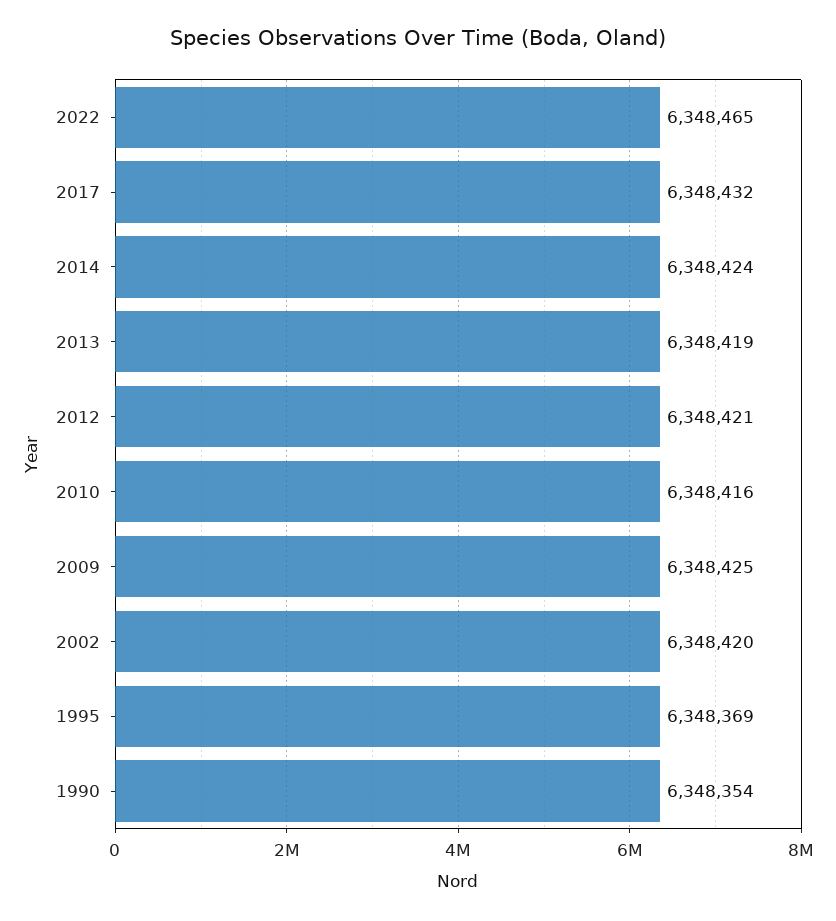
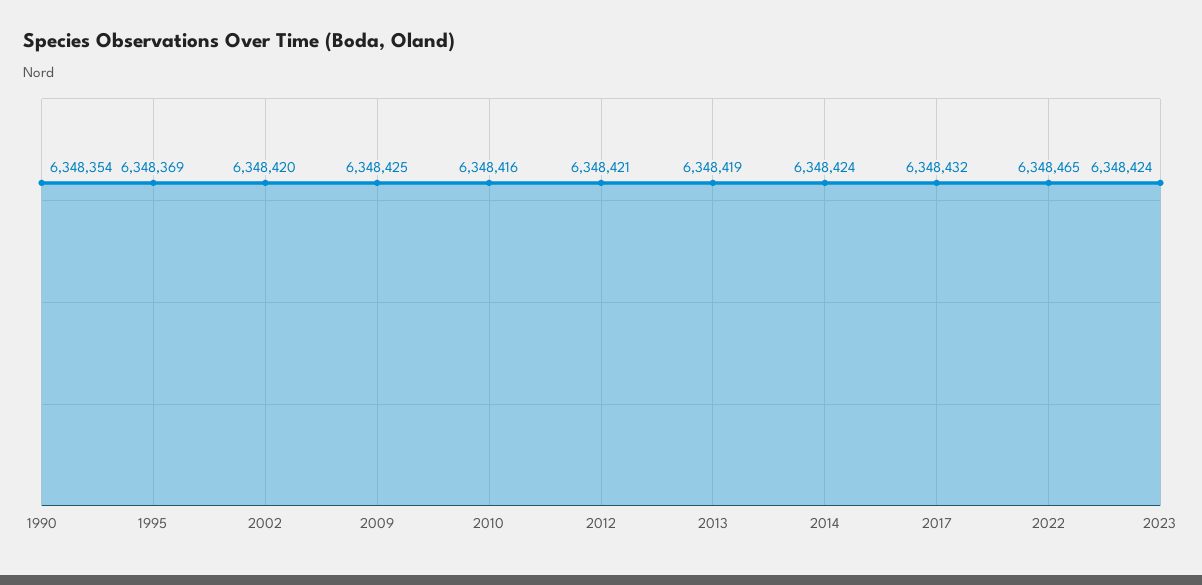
2023: none -> 6348424

